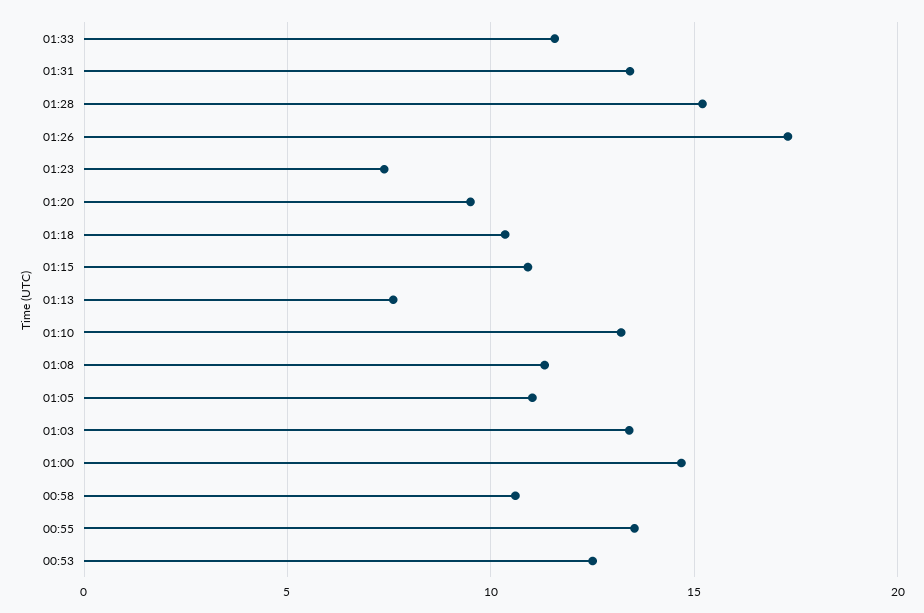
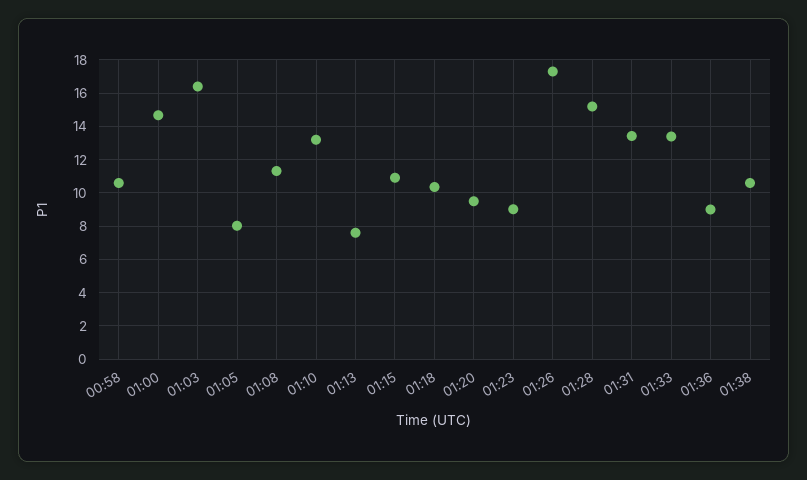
01:33: 11.5 -> 13.5
01:23: 7.5 -> 9
01:05: 11 -> 8
01:03: 13.5 -> 16.5
00:55: 13.5 -> none
00:53: 12.5 -> none
01:36: none -> 9
01:38: none -> 10.5

